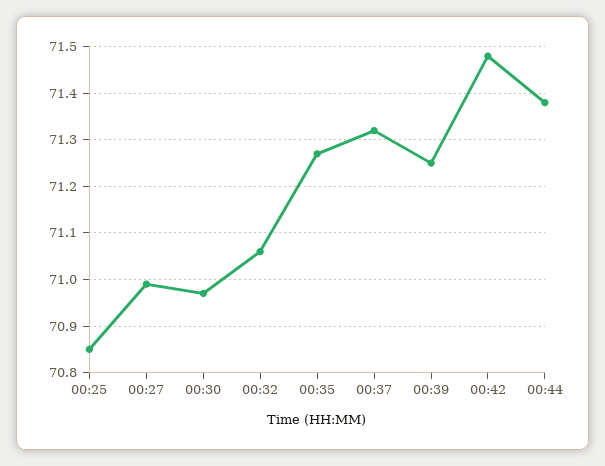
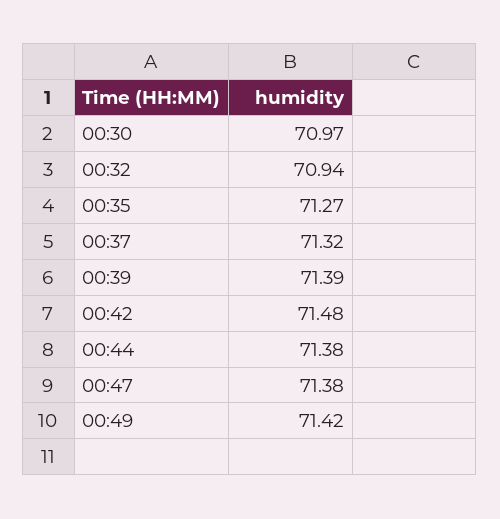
00:25: 70.85 -> none
00:27: 71 -> none
00:32: 71.05 -> 70.94
00:39: 71.25 -> 71.39
00:47: none -> 71.38
00:49: none -> 71.42

